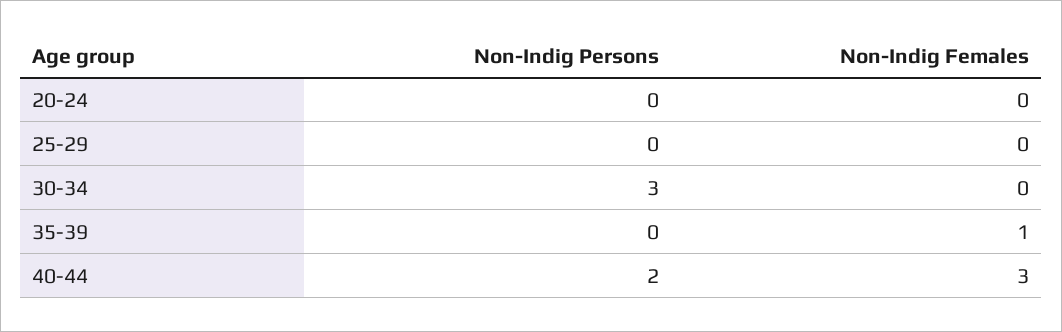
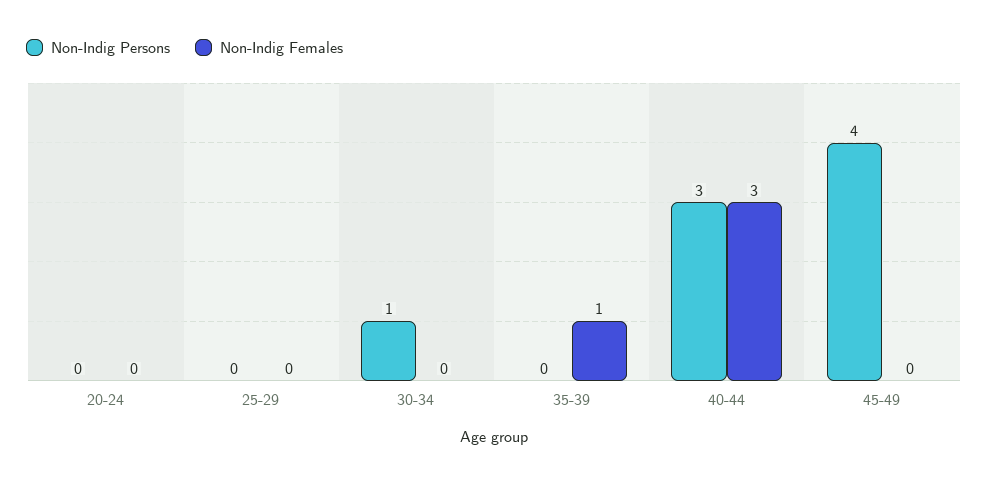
Non-Indig Persons, 30-34: 3 -> 1
Non-Indig Persons, 40-44: 2 -> 3
Non-Indig Persons, 45-49: none -> 4
Non-Indig Females, 45-49: none -> 0

